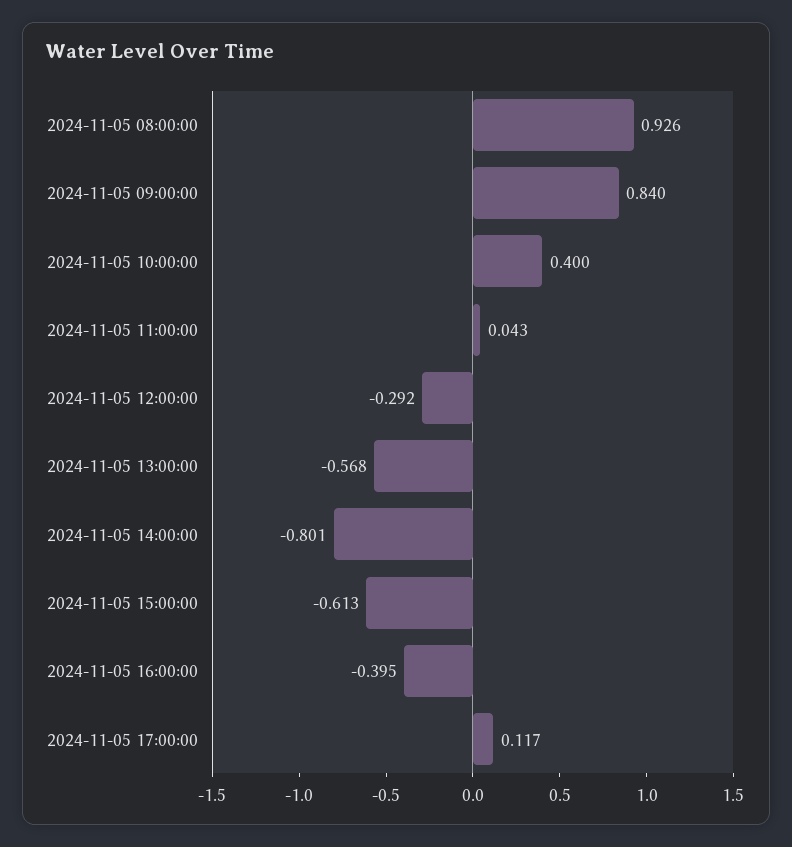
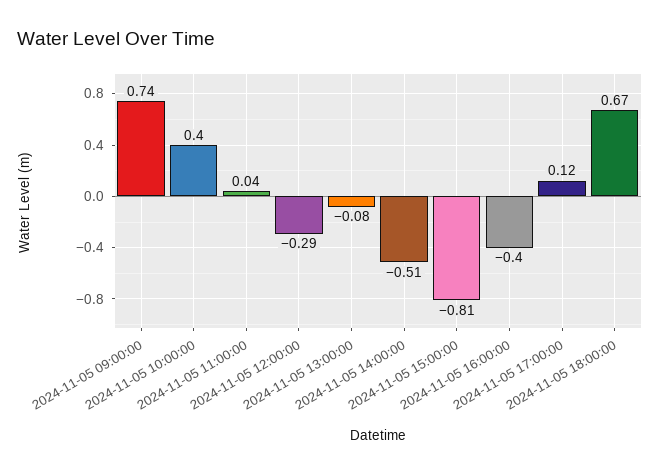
2024-11-05 08:00:00: 0.926 -> none
2024-11-05 09:00:00: 0.84 -> 0.74
2024-11-05 13:00:00: -0.568 -> -0.08
2024-11-05 14:00:00: -0.801 -> -0.51
2024-11-05 15:00:00: -0.613 -> -0.81
2024-11-05 18:00:00: none -> 0.67

